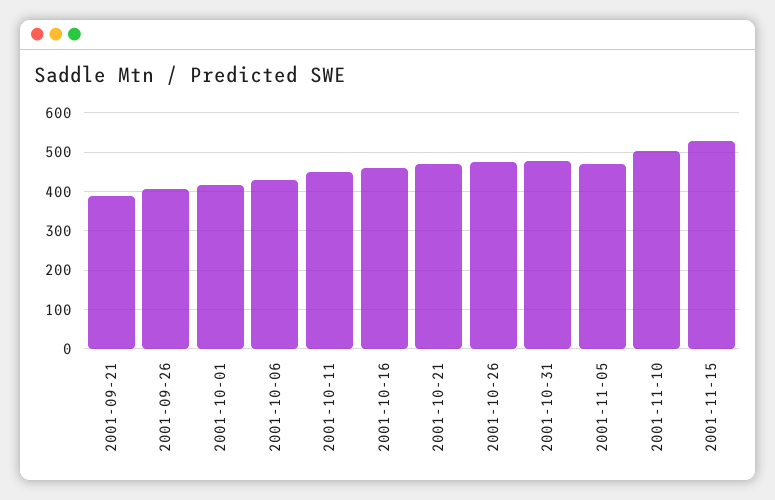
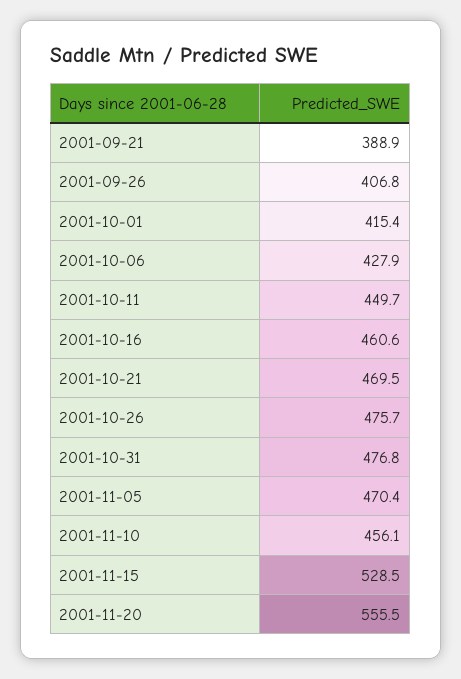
2001-11-10: 500 -> 456.1
2001-11-20: none -> 555.5

